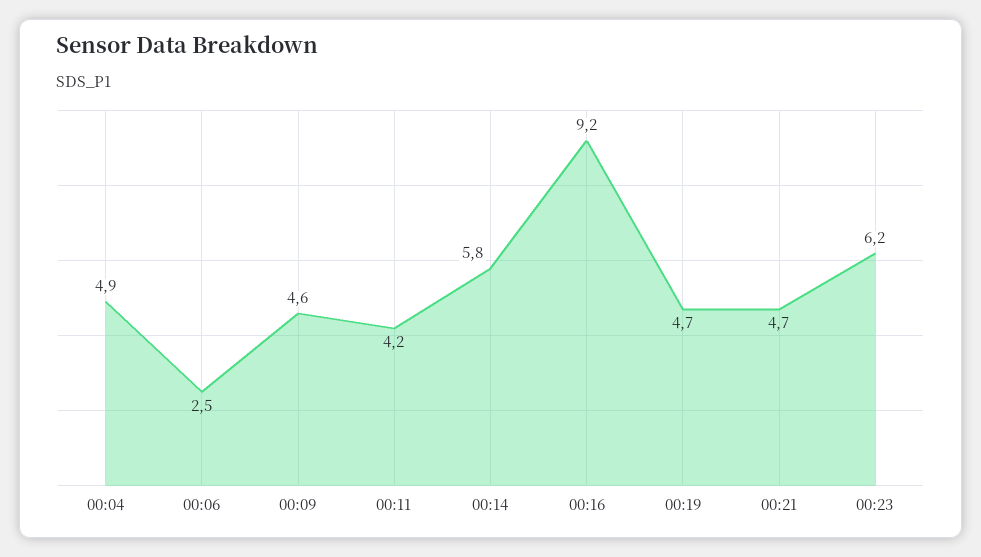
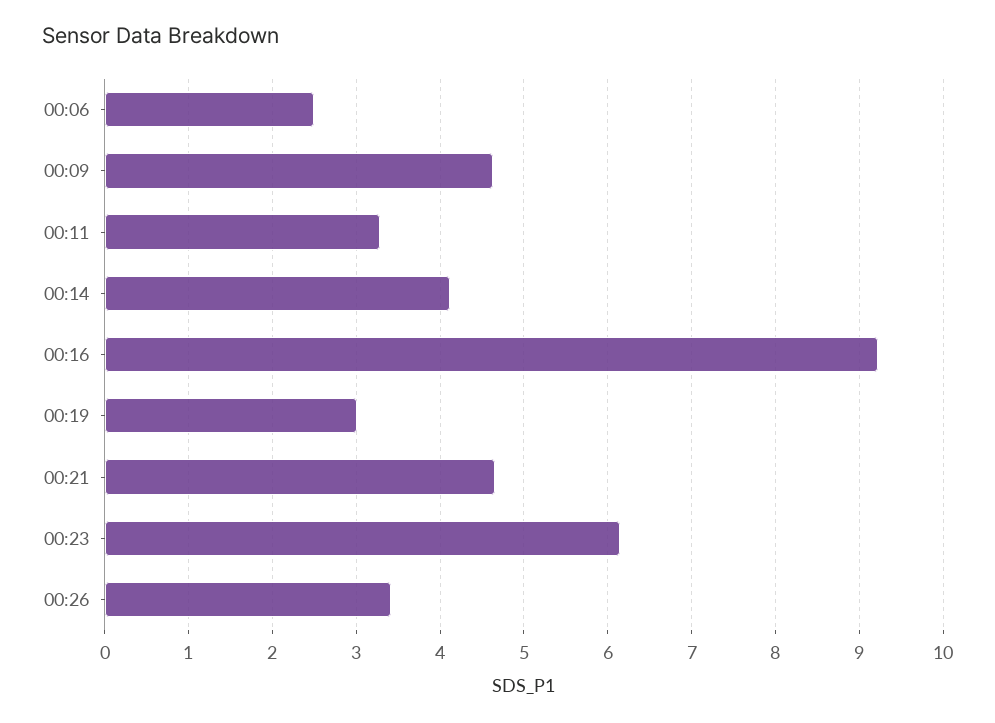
00:04: 4.9 -> none
00:11: 4.2 -> 3.3
00:14: 5.8 -> 4.1
00:19: 4.7 -> 3
00:26: none -> 3.4

